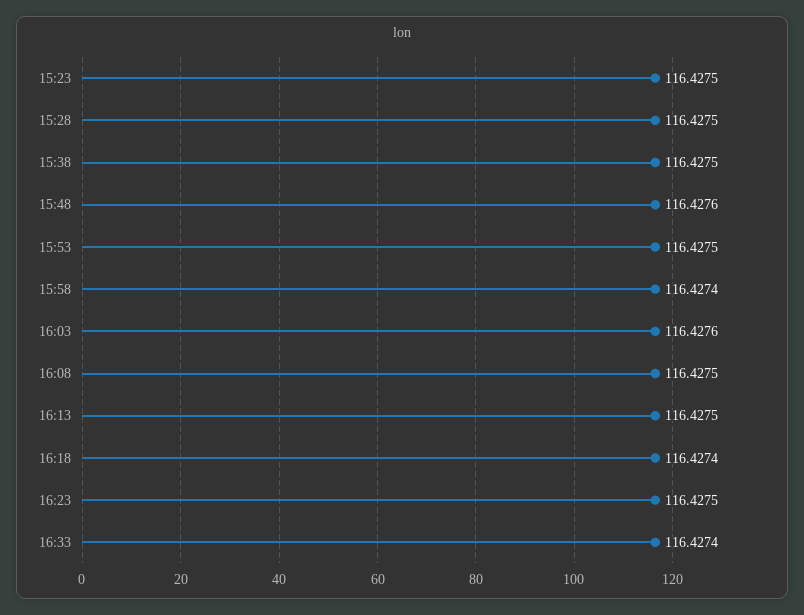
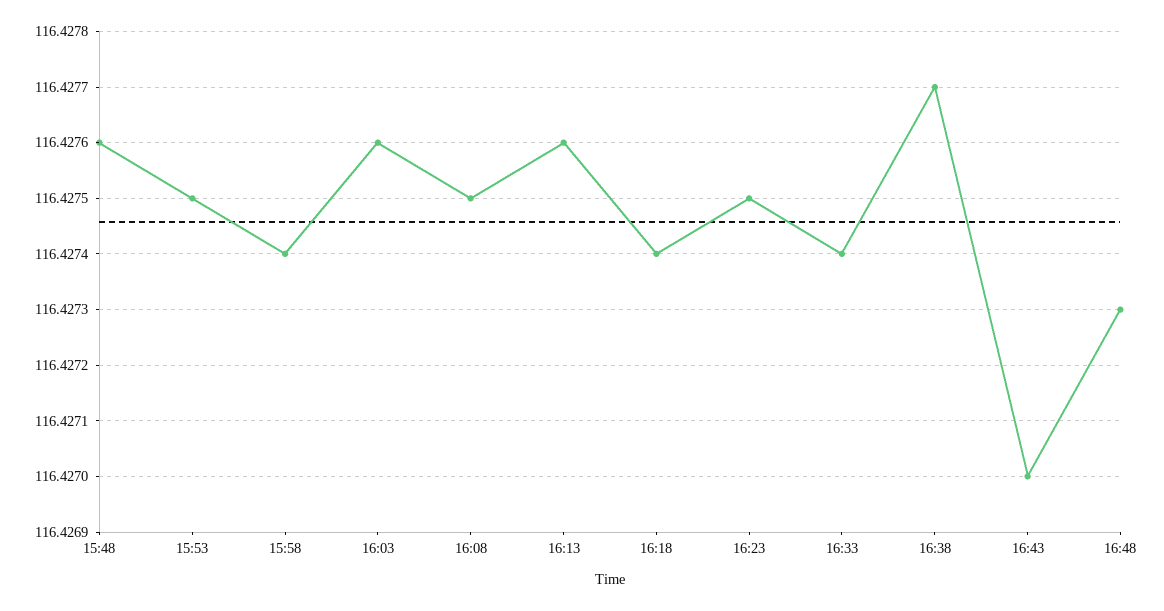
15:23: 116.4275 -> none
15:28: 116.4275 -> none
15:38: 116.4275 -> none
16:13: 116.4275 -> 116.4276
16:38: none -> 116.4277
16:43: none -> 116.427
16:48: none -> 116.4273

